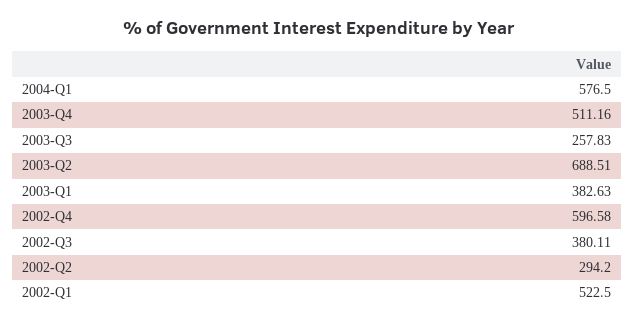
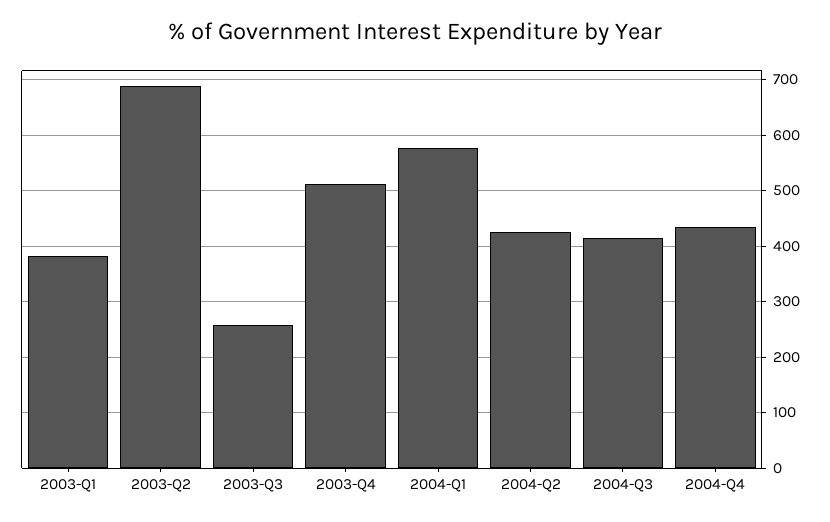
2002-Q4: 596.58 -> none
2002-Q3: 380.11 -> none
2002-Q2: 294.2 -> none
2002-Q1: 522.5 -> none
2004-Q2: none -> 420
2004-Q3: none -> 420
2004-Q4: none -> 440

